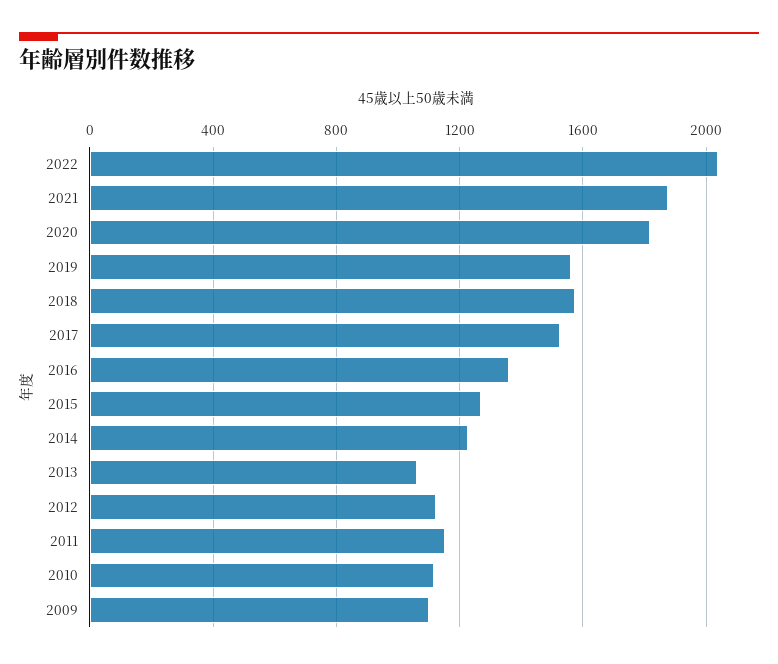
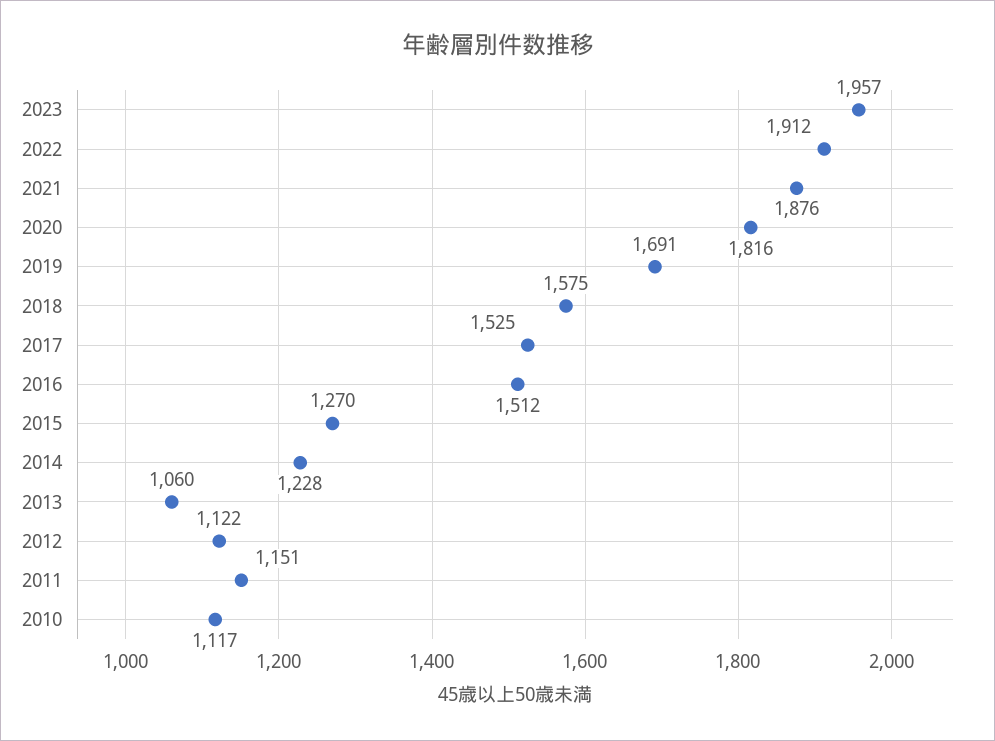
2022: 2050 -> 1912
2019: 1550 -> 1691
2016: 1350 -> 1512
2009: 1100 -> none
2023: none -> 1957

